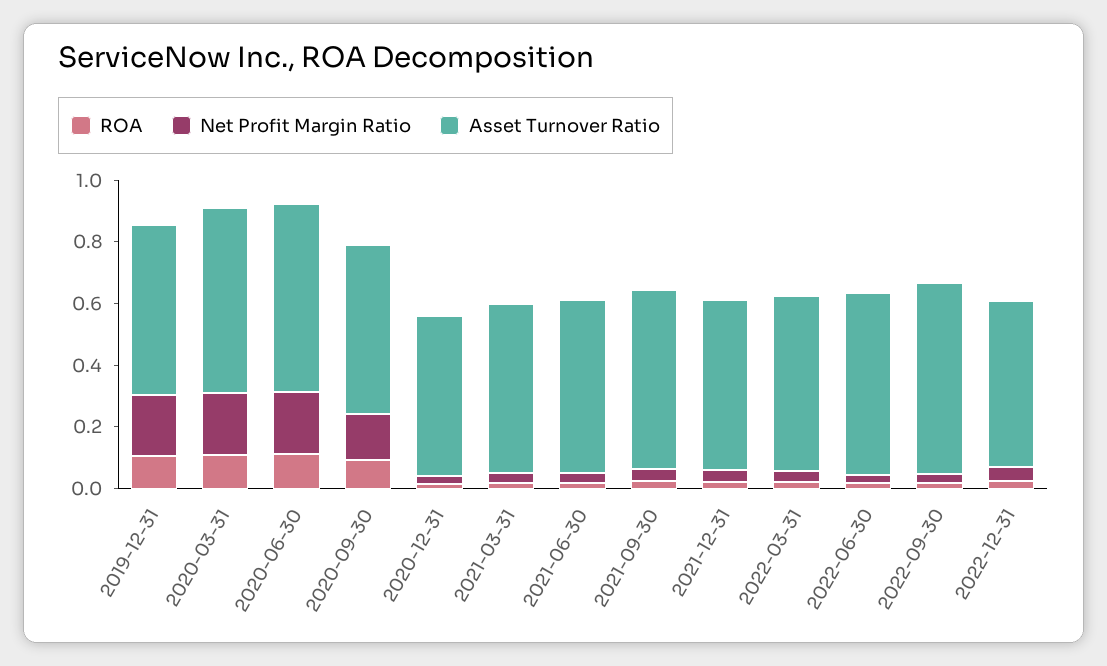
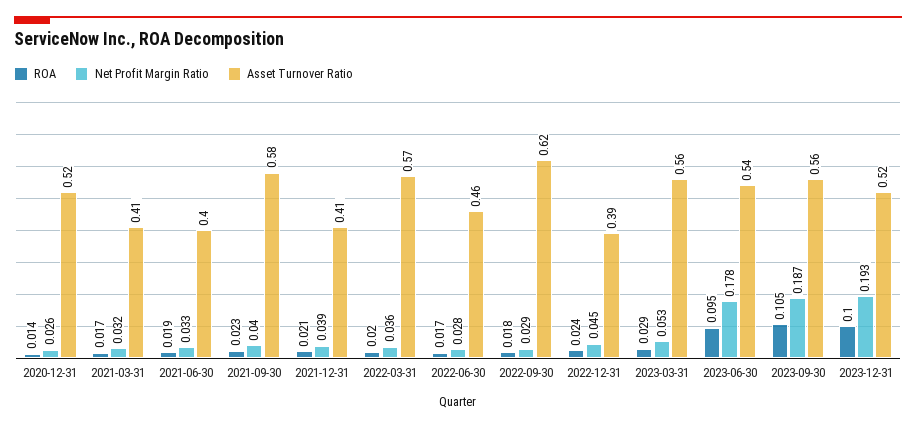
ROA, 2019-12-31: 0.1 -> none
Net Profit Margin Ratio, 2019-12-31: 0.2 -> none
Asset Turnover Ratio, 2019-12-31: 0.55 -> none
ROA, 2020-03-31: 0.1 -> none
Net Profit Margin Ratio, 2020-03-31: 0.2 -> none
Asset Turnover Ratio, 2020-03-31: 0.6 -> none
ROA, 2020-06-30: 0.1 -> none
Net Profit Margin Ratio, 2020-06-30: 0.2 -> none
Asset Turnover Ratio, 2020-06-30: 0.6 -> none
ROA, 2020-09-30: 0.1 -> none
Net Profit Margin Ratio, 2020-09-30: 0.15 -> none
Asset Turnover Ratio, 2020-09-30: 0.55 -> none
Asset Turnover Ratio, 2021-03-31: 0.55 -> 0.41
Asset Turnover Ratio, 2021-06-30: 0.55 -> 0.4
Asset Turnover Ratio, 2021-12-31: 0.55 -> 0.41
Asset Turnover Ratio, 2022-06-30: 0.6 -> 0.46
Asset Turnover Ratio, 2022-12-31: 0.55 -> 0.39
ROA, 2023-03-31: none -> 0.029
Net Profit Margin Ratio, 2023-03-31: none -> 0.053
Asset Turnover Ratio, 2023-03-31: none -> 0.56
ROA, 2023-06-30: none -> 0.095
Net Profit Margin Ratio, 2023-06-30: none -> 0.178
Asset Turnover Ratio, 2023-06-30: none -> 0.54
ROA, 2023-09-30: none -> 0.105
Net Profit Margin Ratio, 2023-09-30: none -> 0.187
Asset Turnover Ratio, 2023-09-30: none -> 0.56
ROA, 2023-12-31: none -> 0.1
Net Profit Margin Ratio, 2023-12-31: none -> 0.193
Asset Turnover Ratio, 2023-12-31: none -> 0.52

